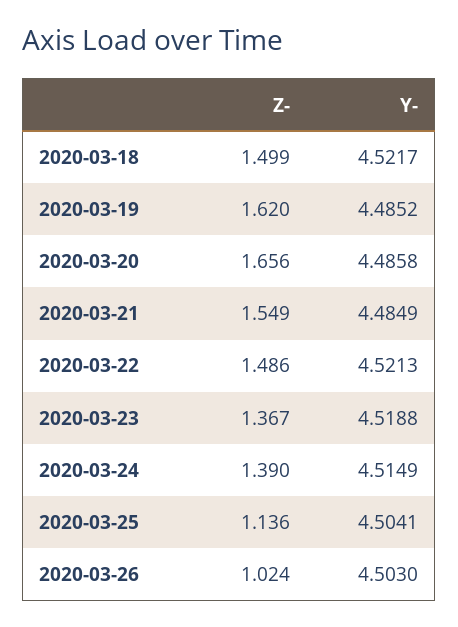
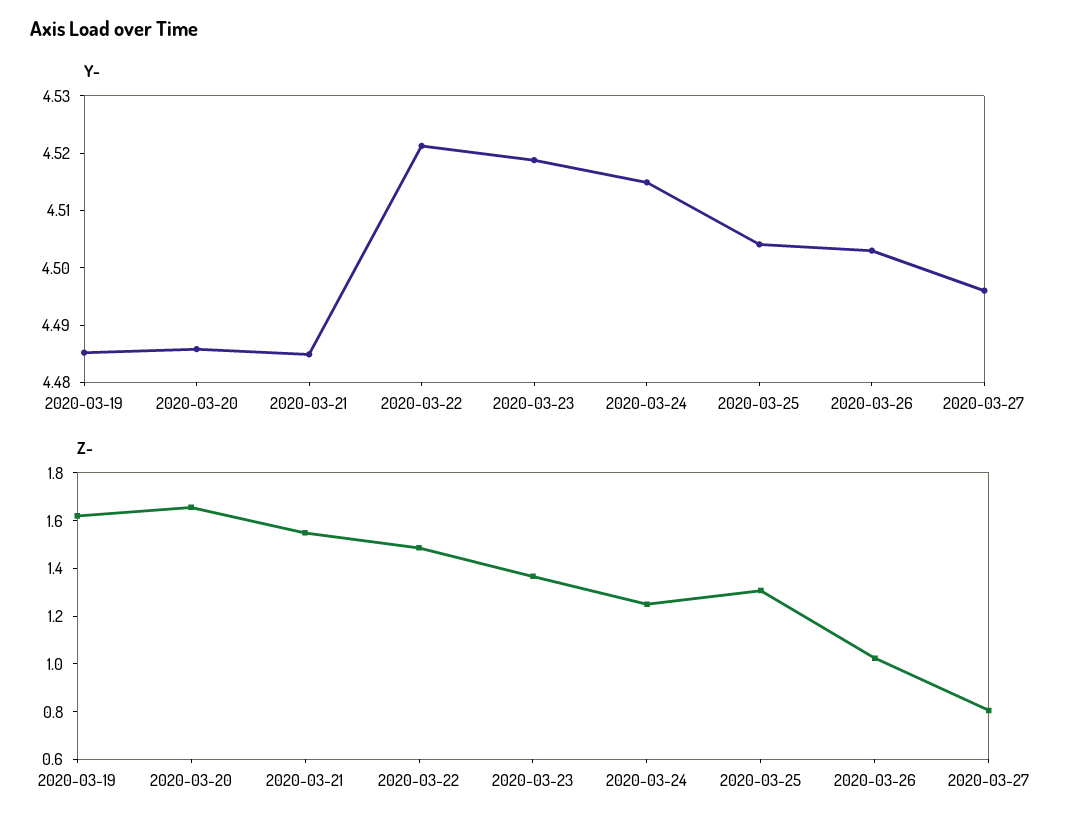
Z-, 2020-03-18: 1.499 -> none
Y-, 2020-03-18: 4.5217 -> none
Z-, 2020-03-24: 1.39 -> 1.25
Z-, 2020-03-25: 1.136 -> 1.3
Y-, 2020-03-27: none -> 4.496
Z-, 2020-03-27: none -> 0.8

